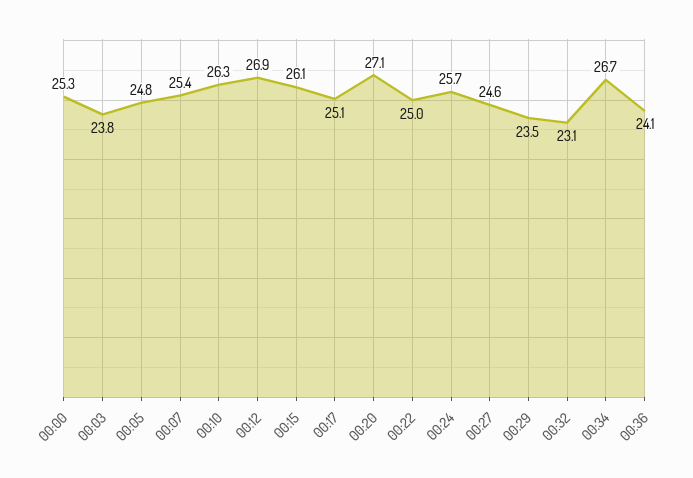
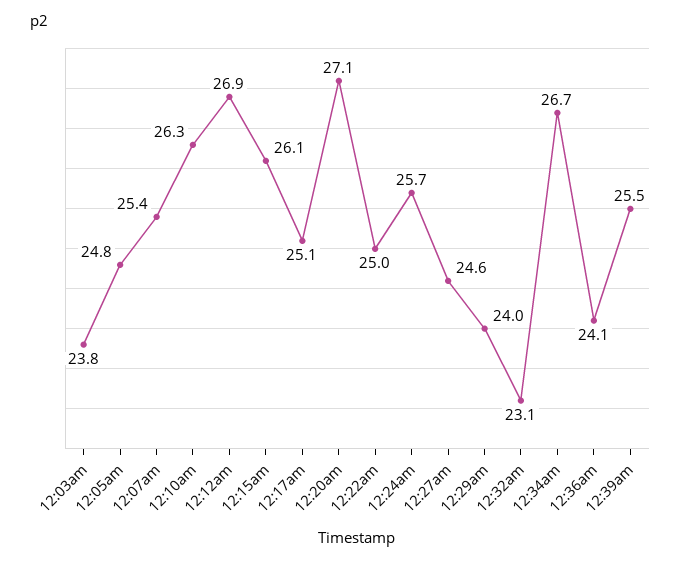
00:00: 25.3 -> none
00:29: 23.5 -> 24
12:39am: none -> 25.5

